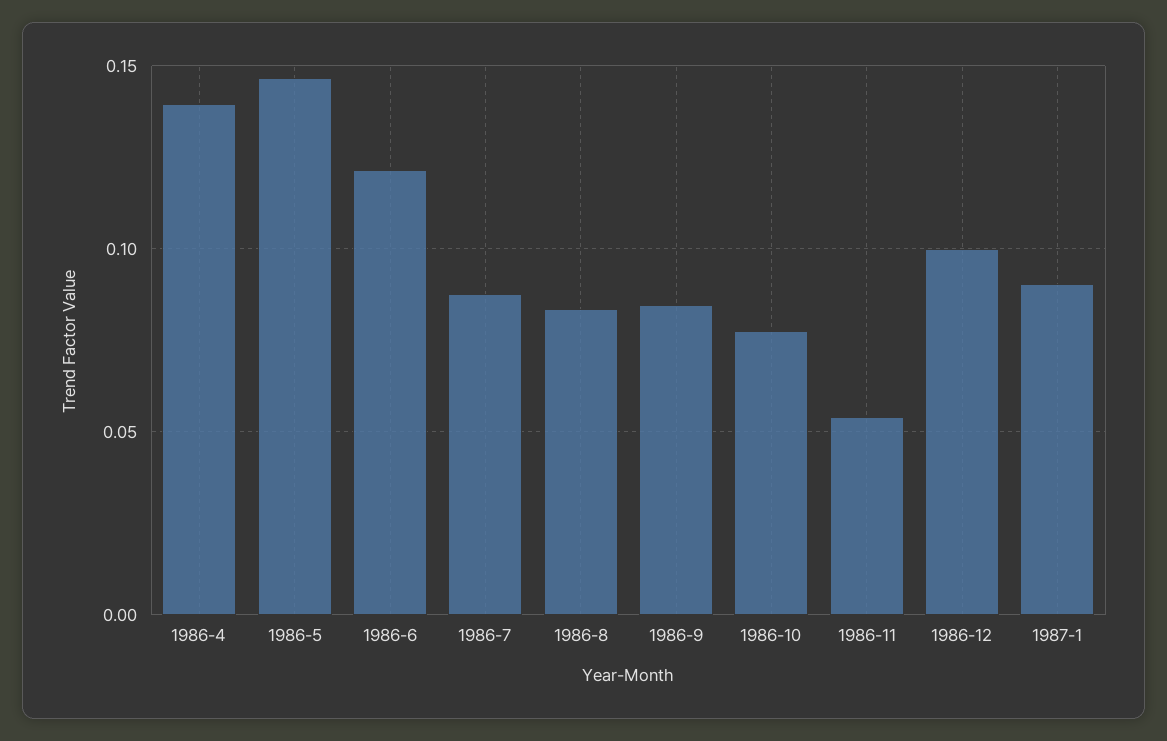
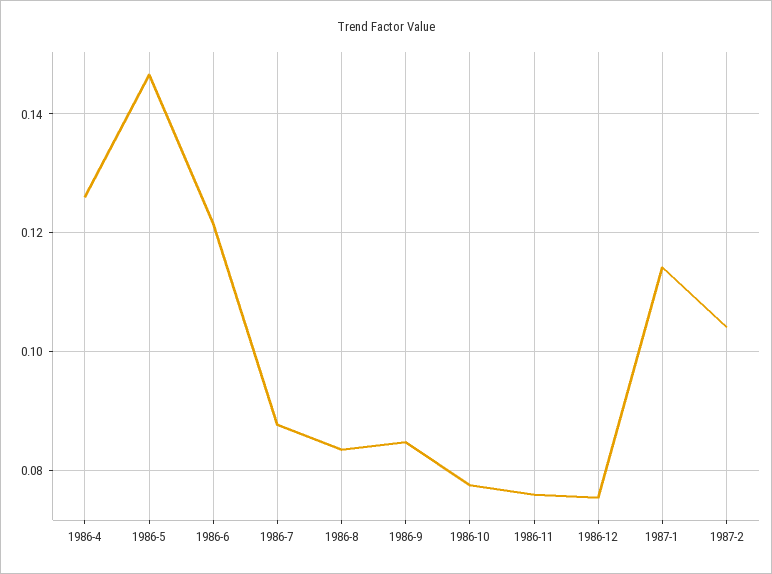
1986-4: 0.14 -> 0.126
1986-11: 0.055 -> 0.076
1986-12: 0.1 -> 0.076
1987-1: 0.09 -> 0.114
1987-2: none -> 0.104

